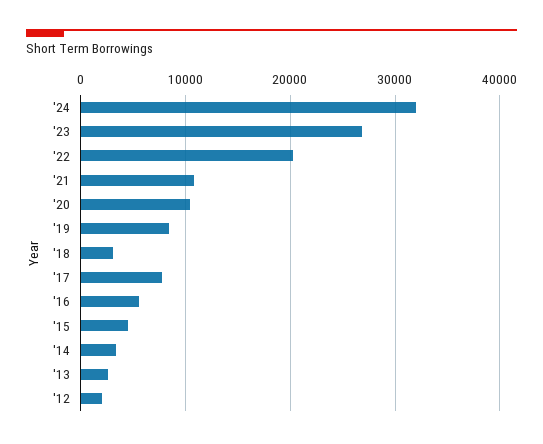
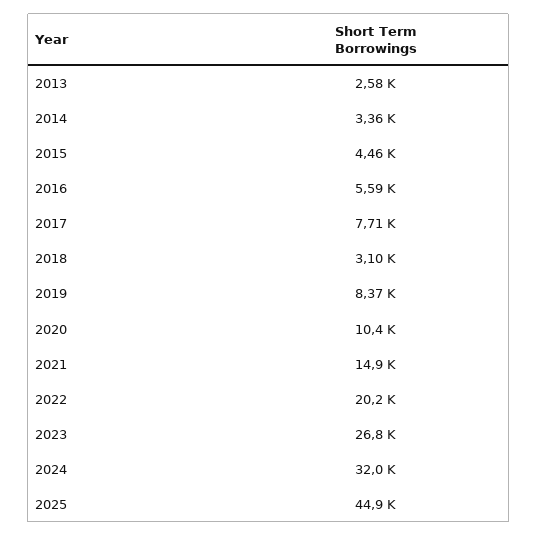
'21: 11000 -> 14900
'12: 2000 -> none
2025: none -> 44900

